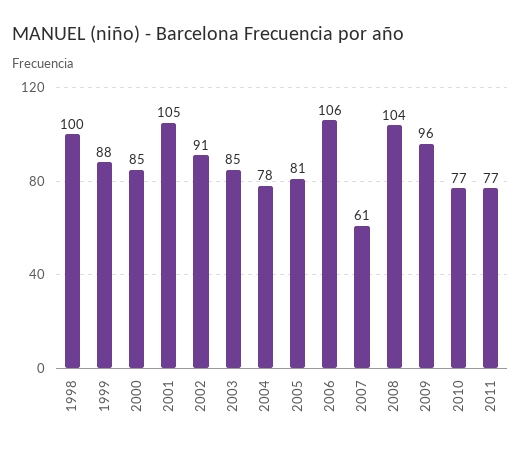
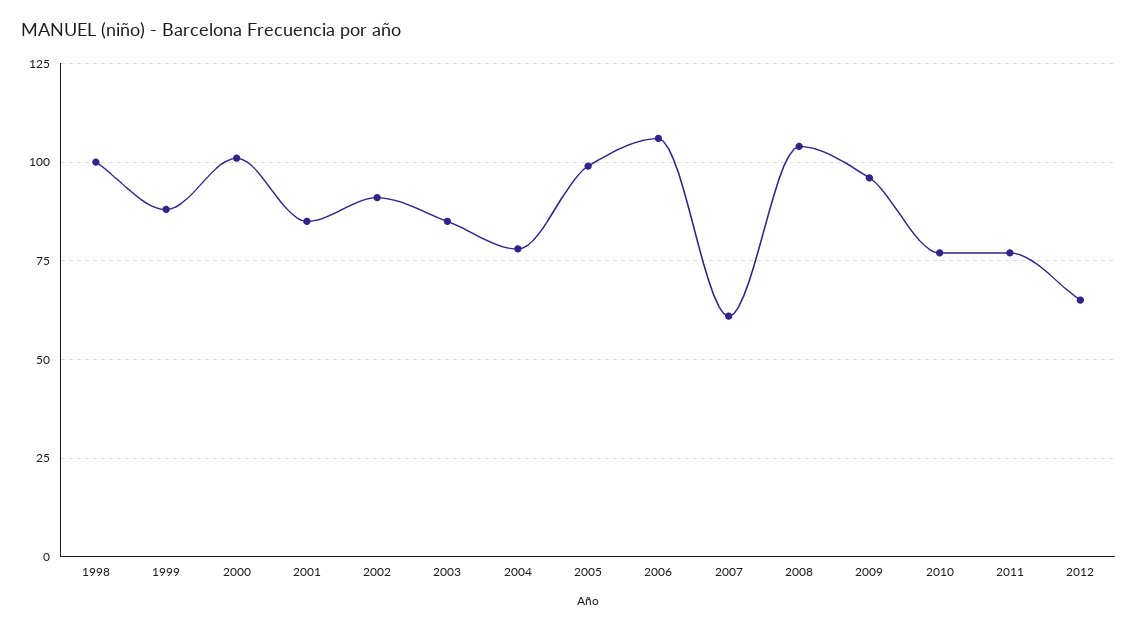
2000: 85 -> 100
2001: 105 -> 85
2005: 81 -> 100
2012: none -> 65

